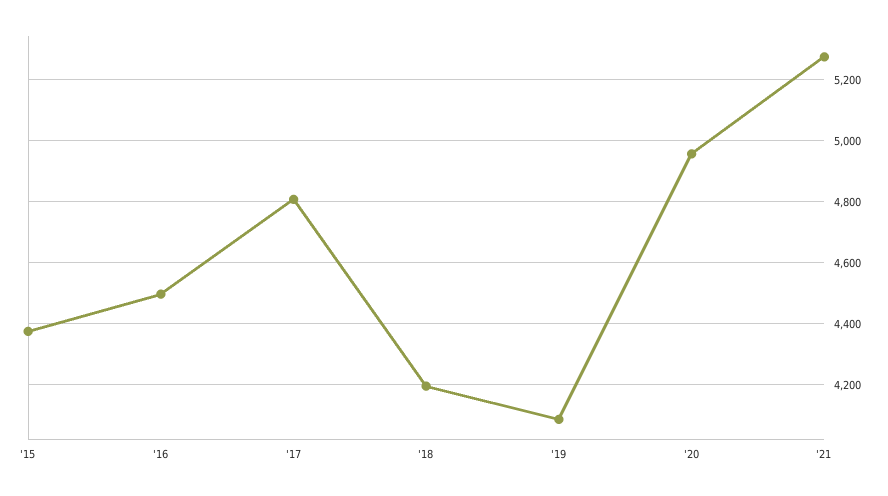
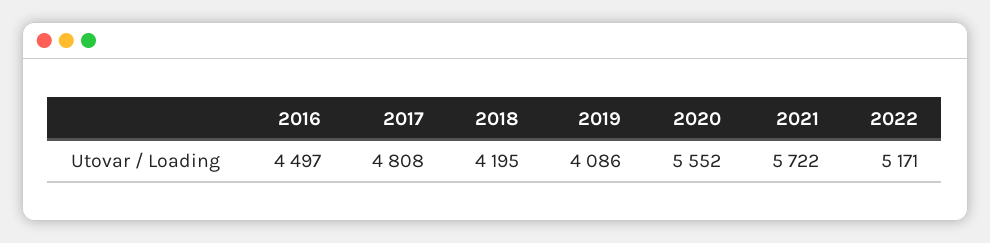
'15: 4380 -> none
'20: 4960 -> 5552
'21: 5280 -> 5722
2022: none -> 5171

